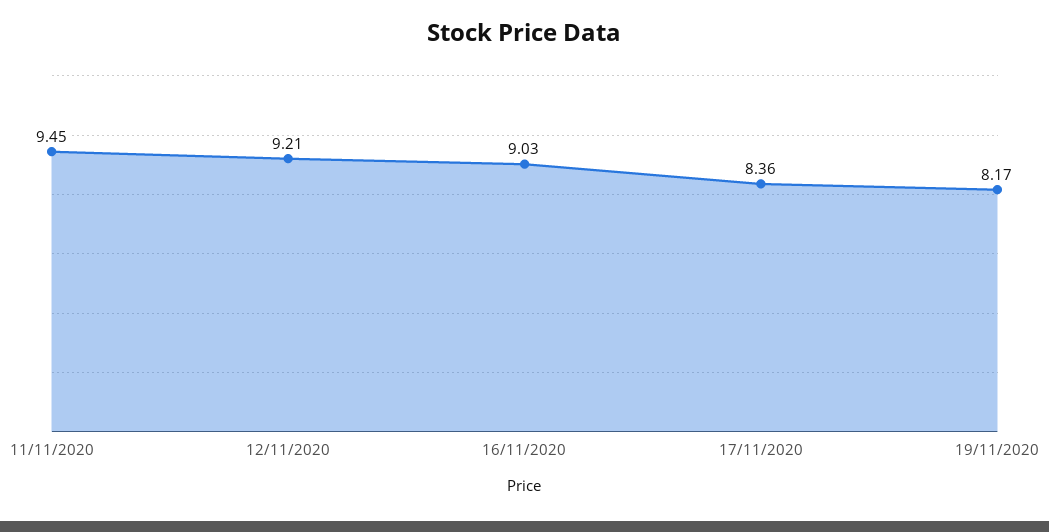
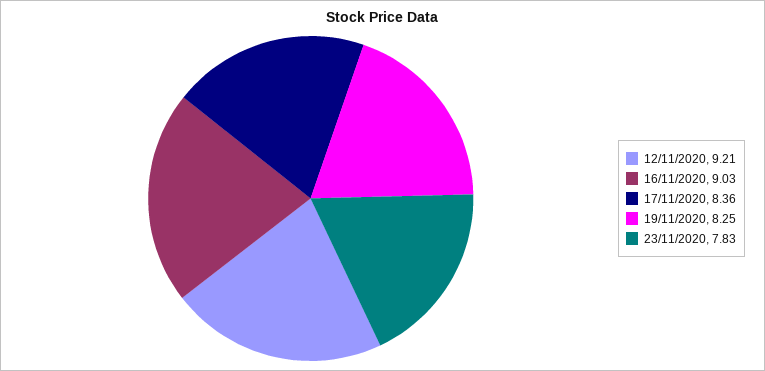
11/11/2020: 9.45 -> none
19/11/2020: 8.17 -> 8.25
23/11/2020: none -> 7.83

